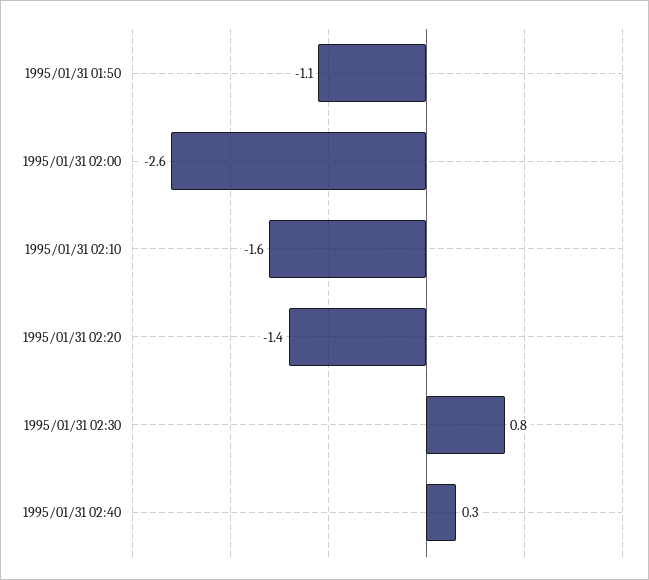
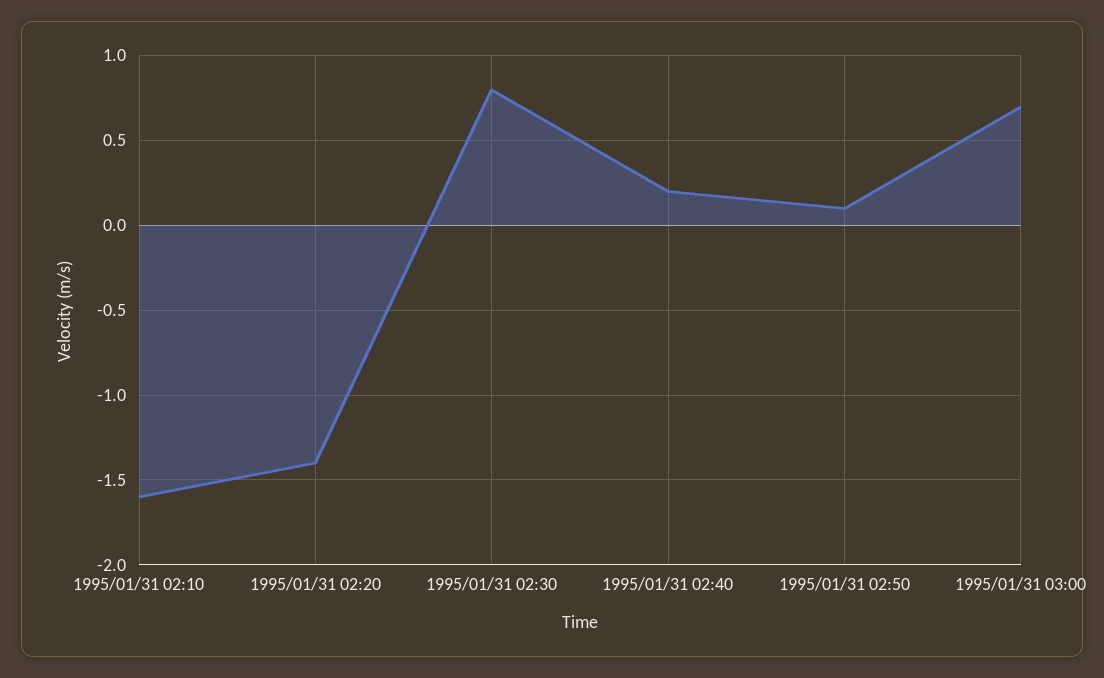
1995/01/31 01:50: -1.1 -> none
1995/01/31 02:00: -2.6 -> none
1995/01/31 02:40: 0.3 -> 0.2
1995/01/31 02:50: none -> 0.1
1995/01/31 03:00: none -> 0.7

